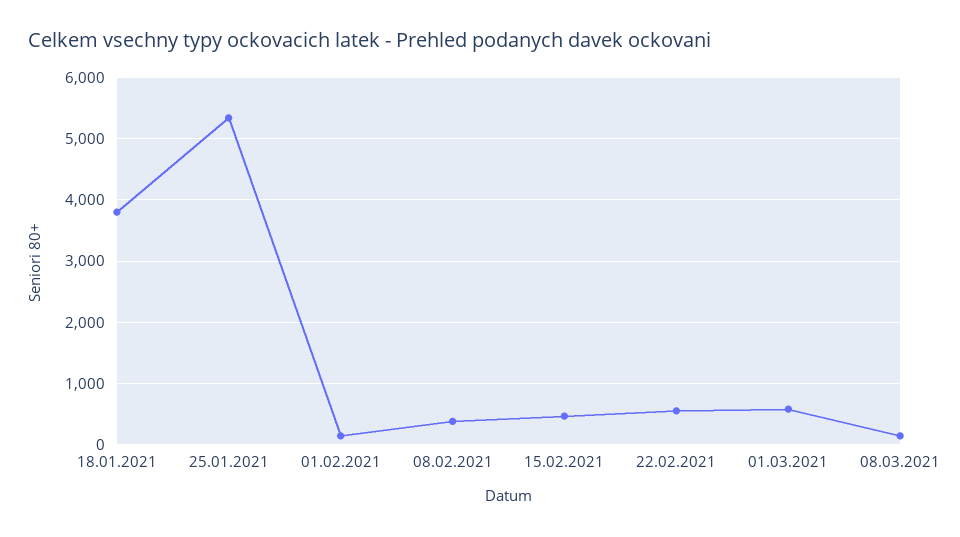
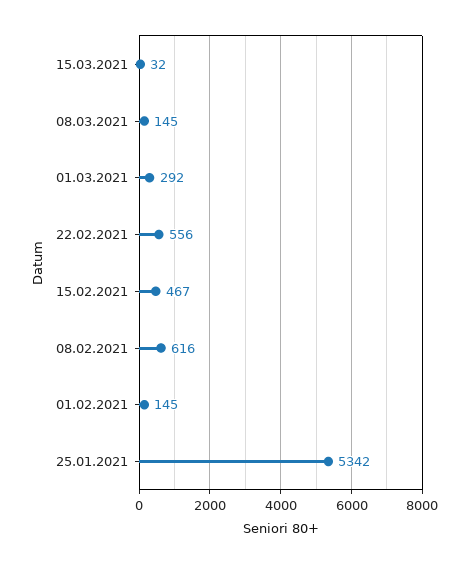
18.01.2021: 3800 -> none
08.02.2021: 400 -> 616
01.03.2021: 600 -> 292
15.03.2021: none -> 32

